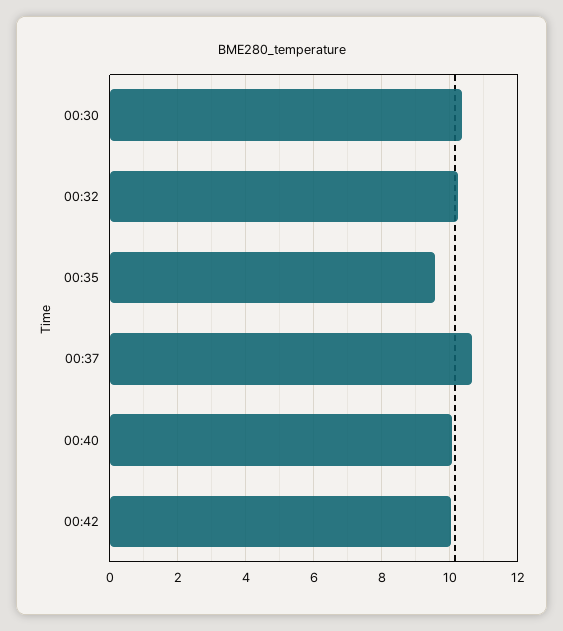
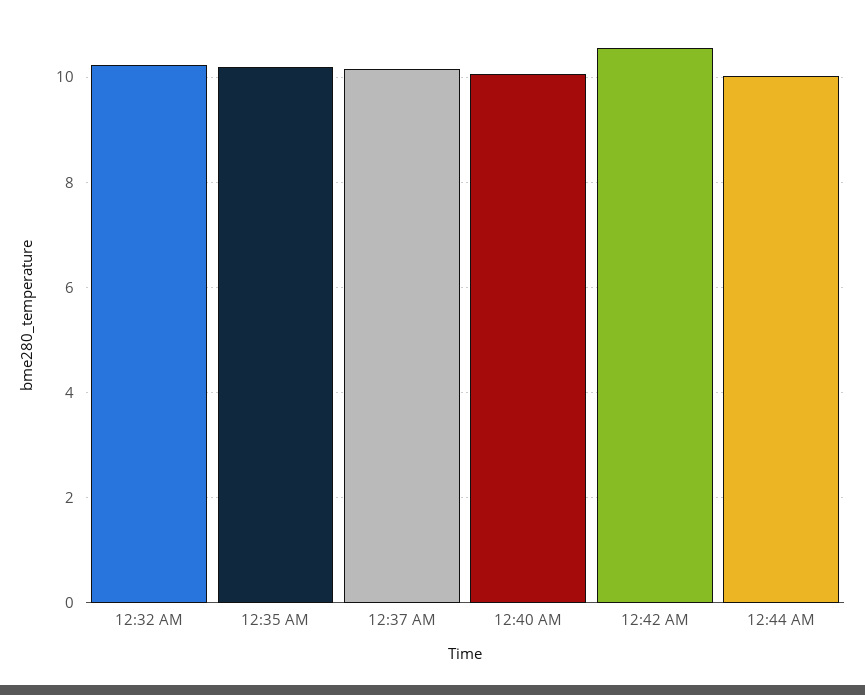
00:30: 10.4 -> none
00:35: 9.6 -> 10.2
00:37: 10.6 -> 10.2
00:42: 10 -> 10.6
12:44 AM: none -> 10

